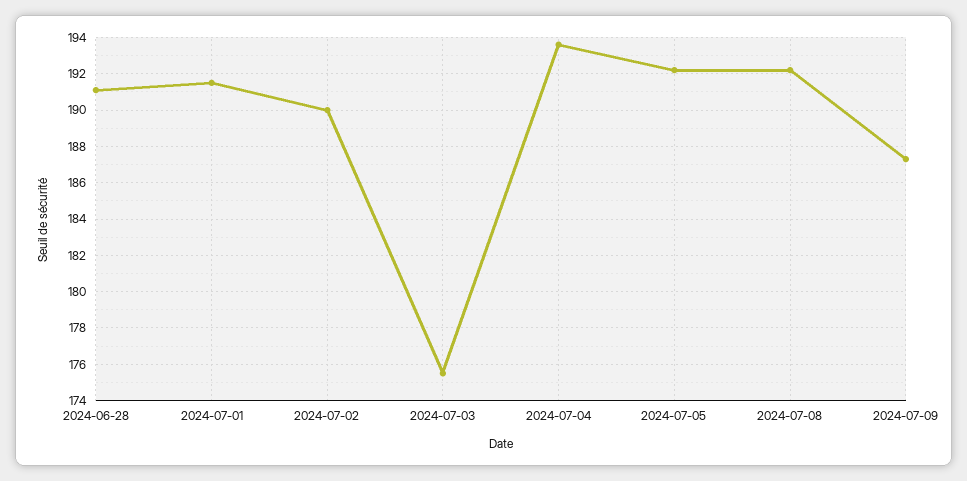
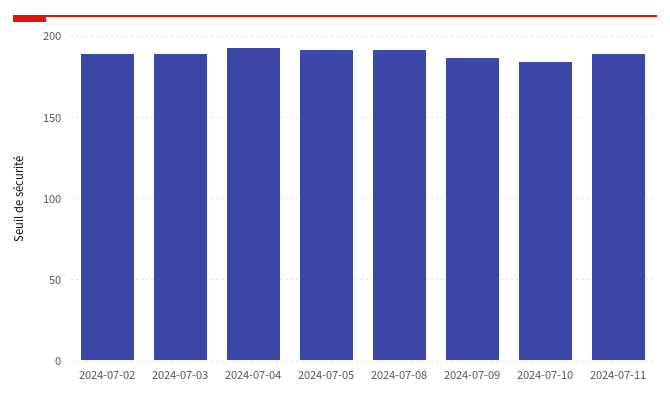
2024-06-28: 191 -> none
2024-07-01: 191.5 -> none
2024-07-03: 175.5 -> 190
2024-07-10: none -> 185
2024-07-11: none -> 190

